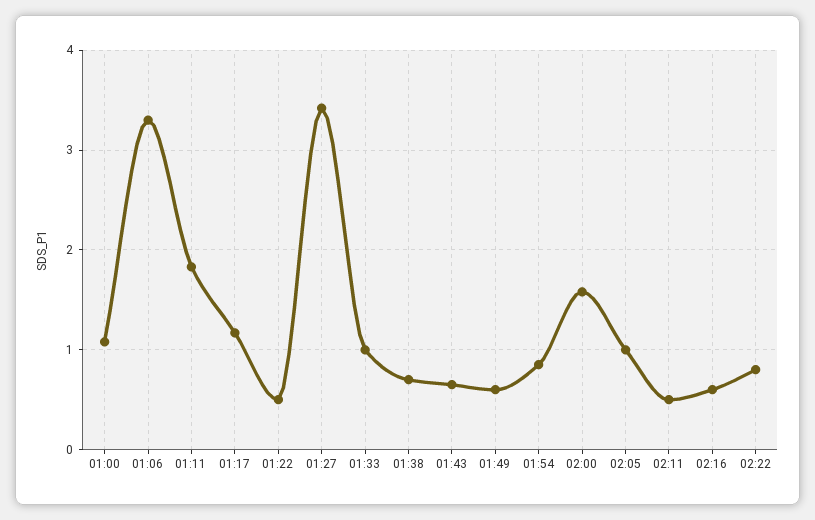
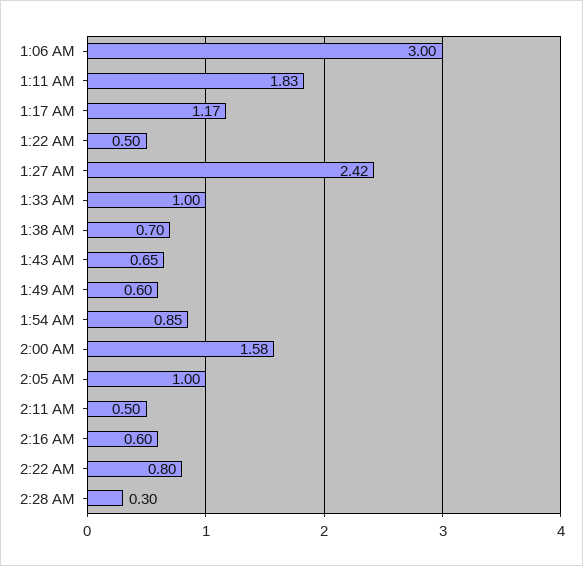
01:00: 1.1 -> none
01:06: 3.3 -> 3
01:27: 3.4 -> 2.42
2:28 AM: none -> 0.3

